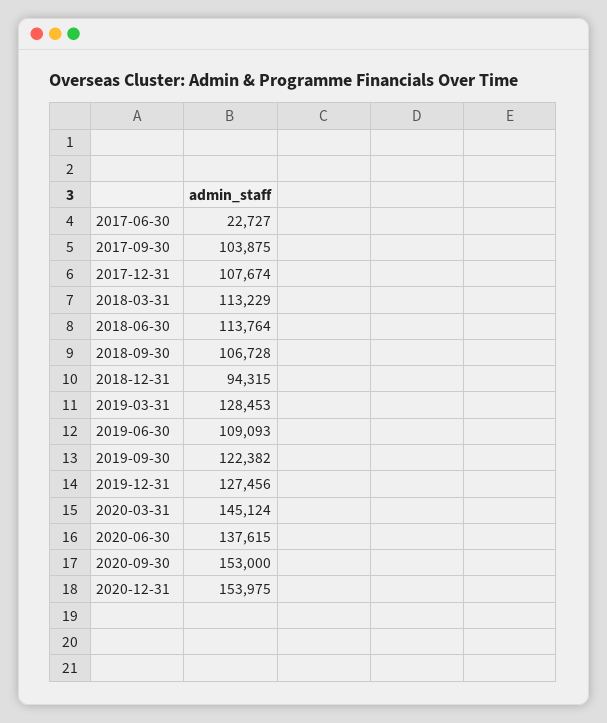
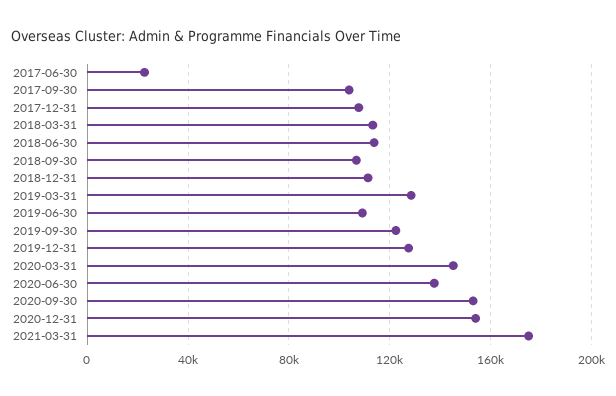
2018-12-31: 94315 -> 110000
2021-03-31: none -> 175000

